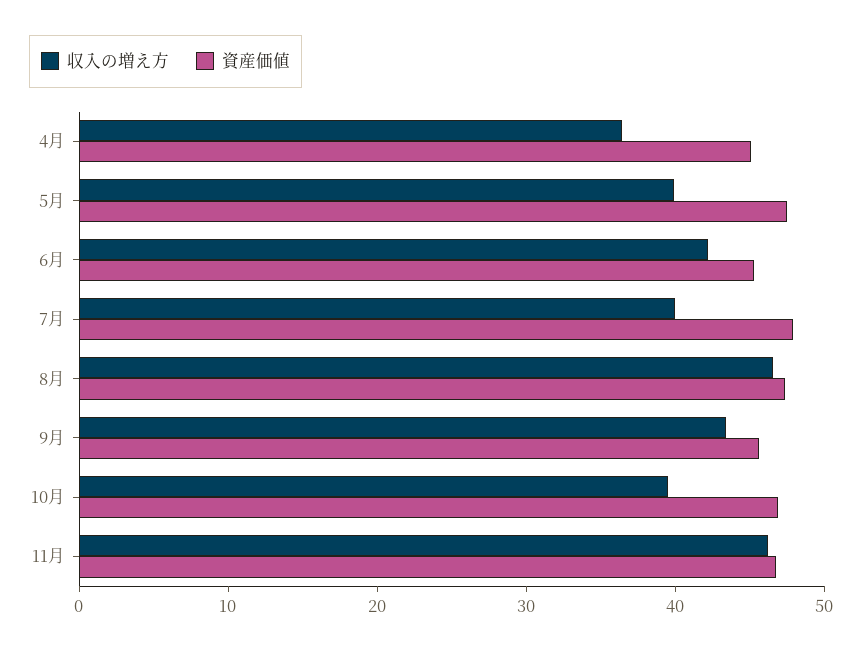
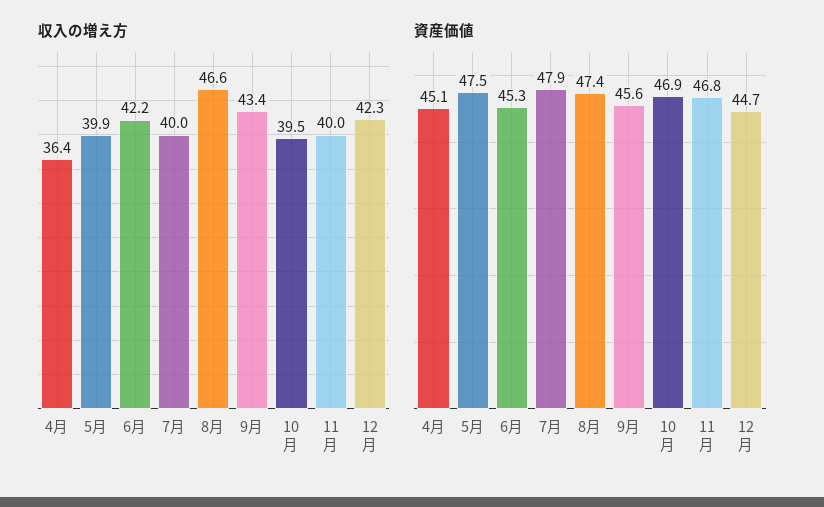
収入の増え方, 11月: 46 -> 40
収入の増え方, 12月: none -> 42.3
資産価値, 12月: none -> 44.7

